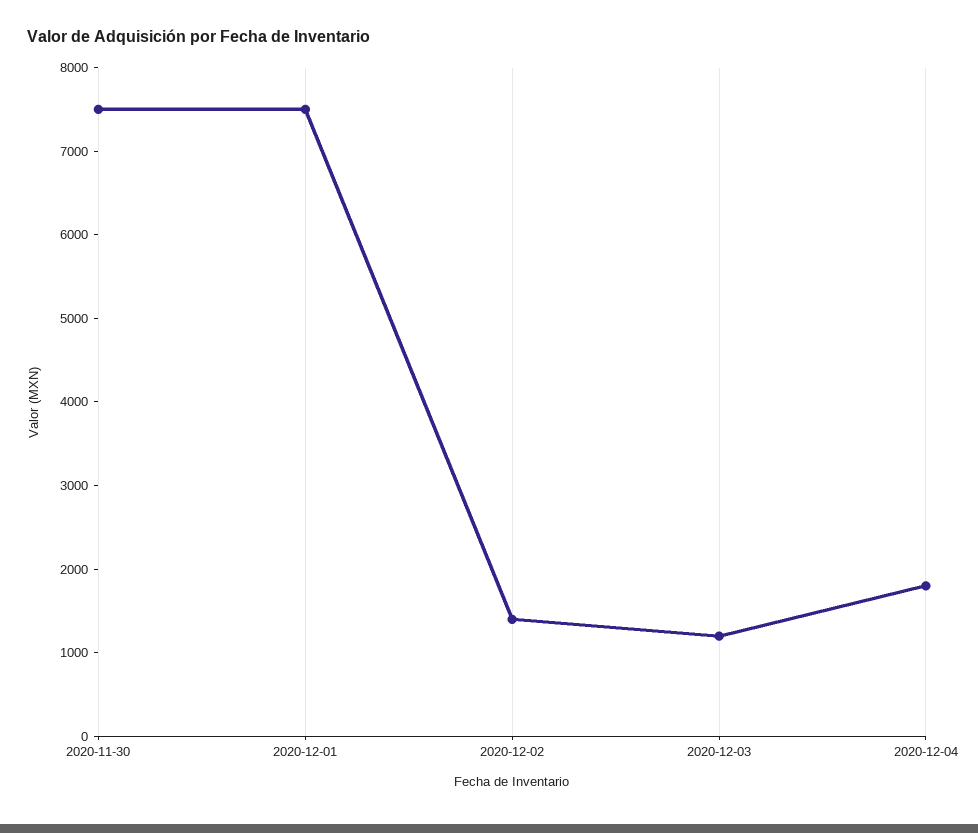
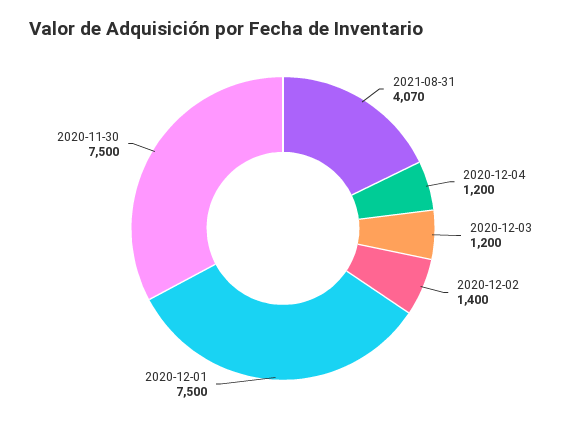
2020-12-04: 1800 -> 1200
2021-08-31: none -> 4070

